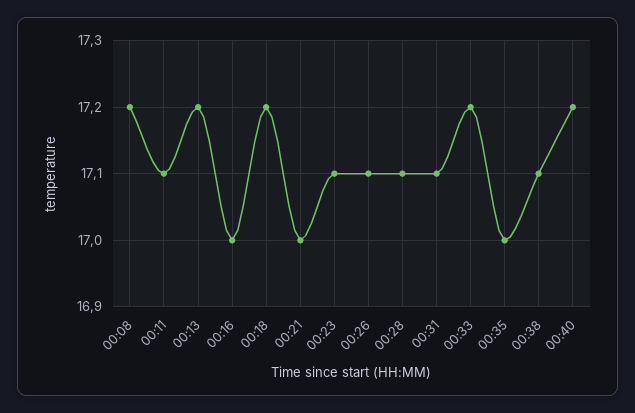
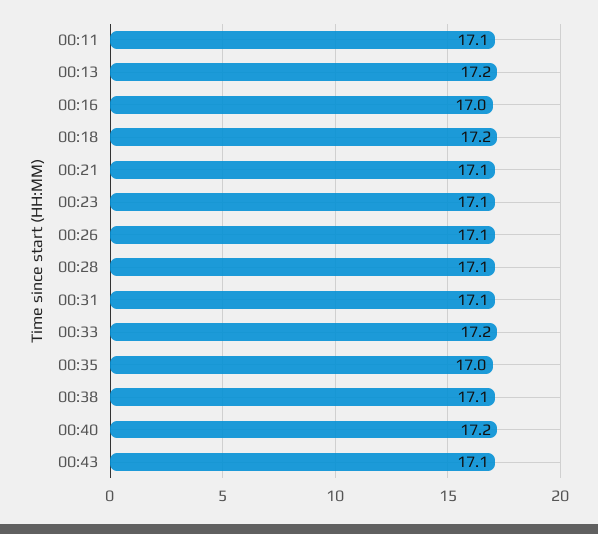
00:08: 17.2 -> none
00:21: 17 -> 17.1
00:43: none -> 17.1

